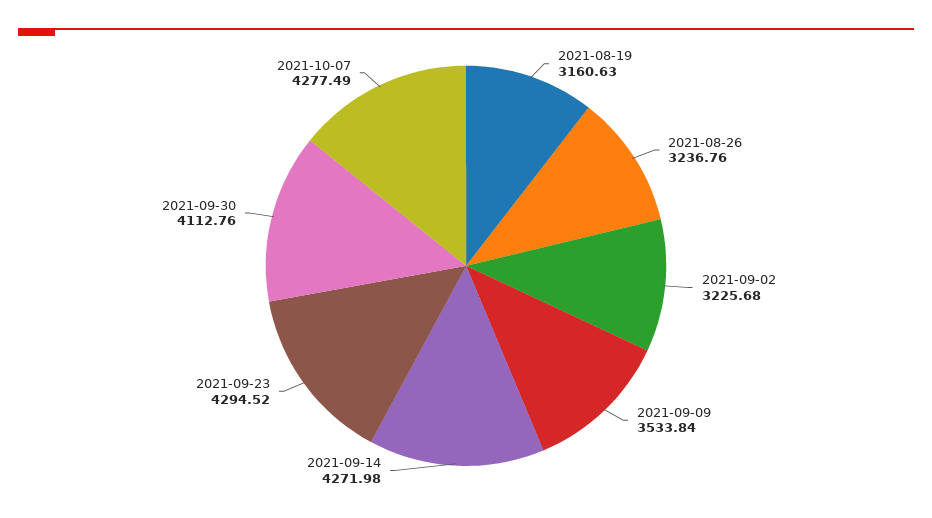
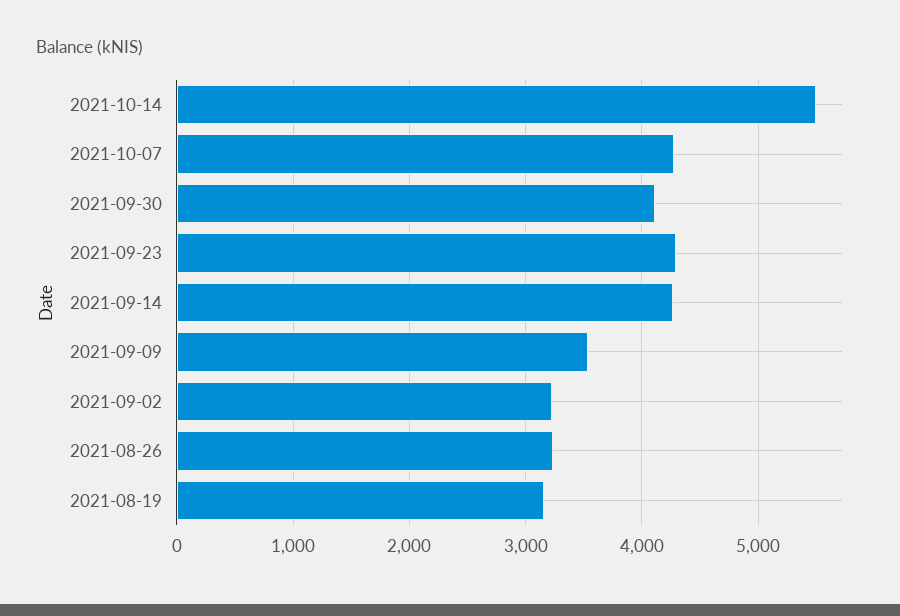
2021-10-14: none -> 5500

